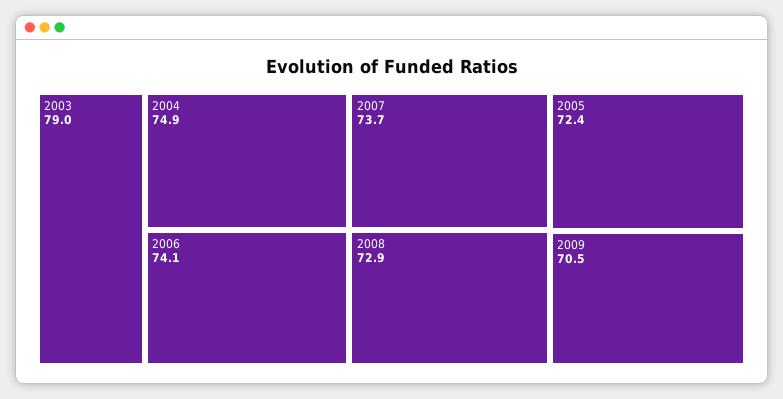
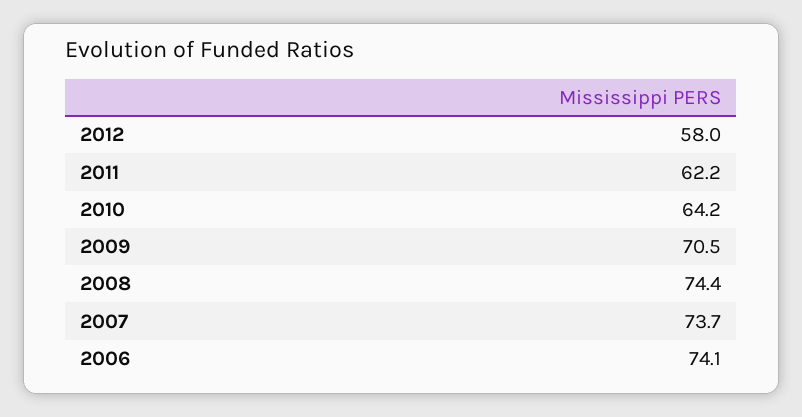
2003: 79 -> none
2004: 74.9 -> none
2008: 72.9 -> 74.4
2005: 72.4 -> none
2012: none -> 58
2011: none -> 62.2
2010: none -> 64.2

